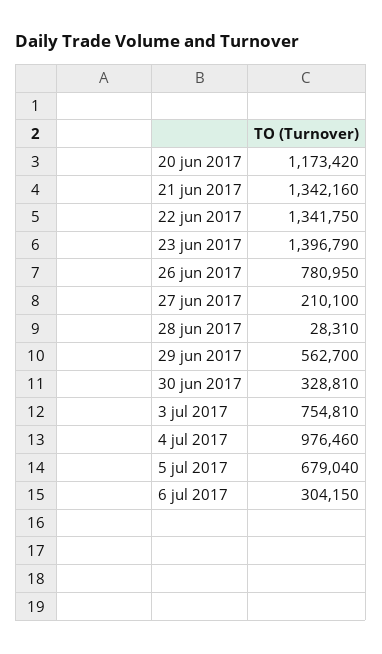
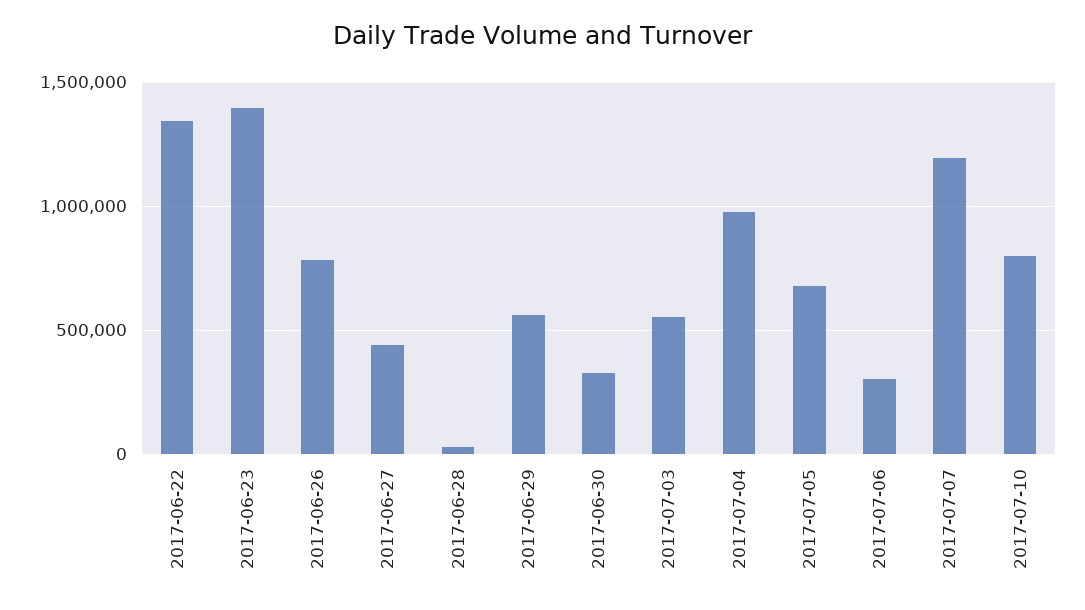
20 jun 2017: 1173420 -> none
21 jun 2017: 1342160 -> none
27 jun 2017: 210100 -> 450000
3 jul 2017: 754810 -> 550000
2017-07-07: none -> 1200000
2017-07-10: none -> 800000

